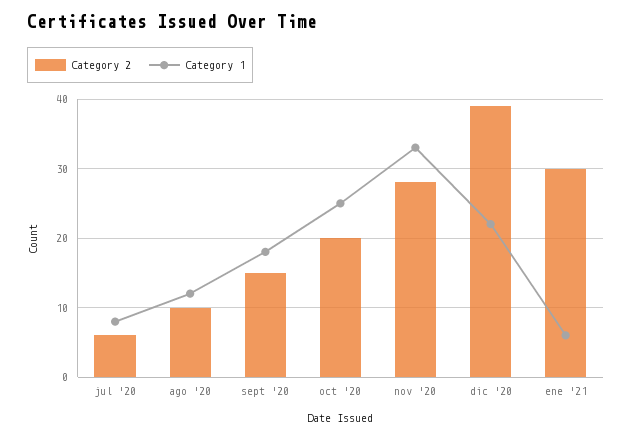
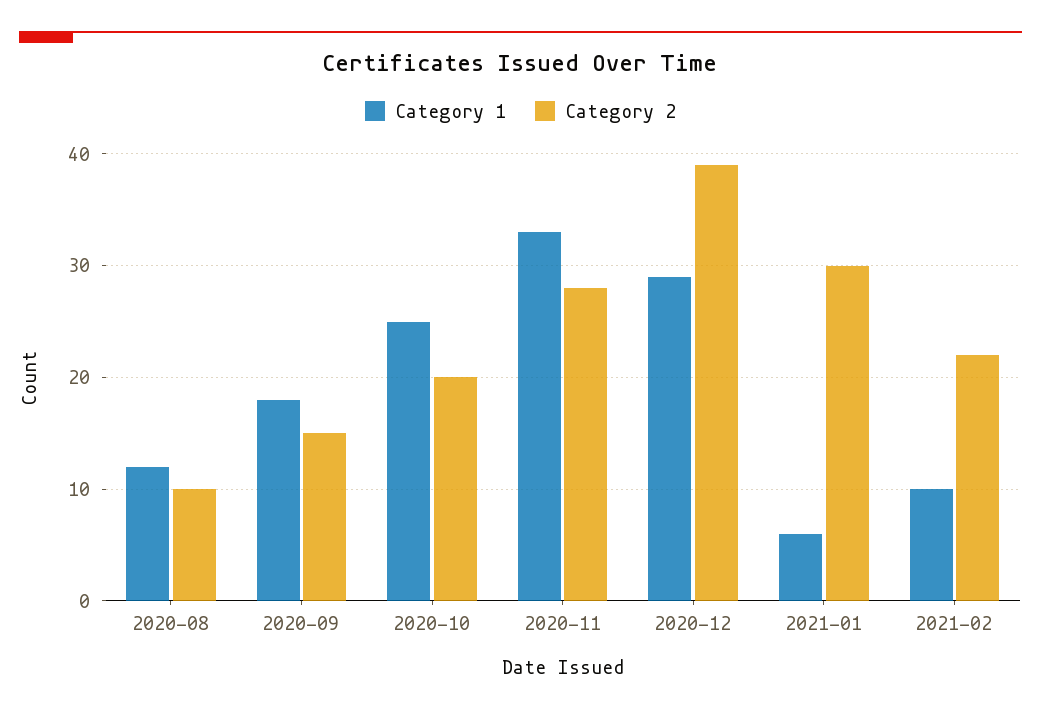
Category 2, jul '20: 6 -> none
Category 1, jul '20: 8 -> none
Category 1, dic '20: 22 -> 29
Category 1, 2021-02: none -> 10
Category 2, 2021-02: none -> 22

